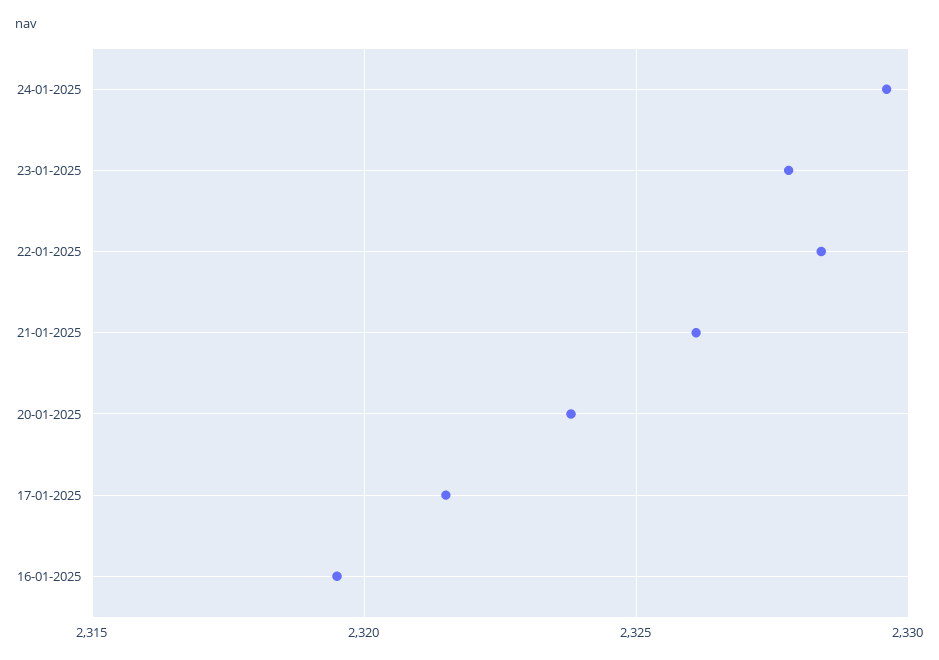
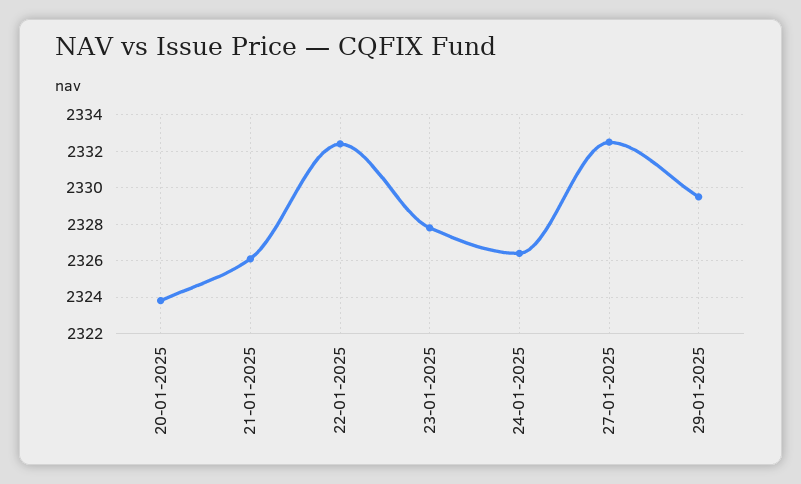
24-01-2025: 2329.5 -> 2326.5
22-01-2025: 2328.5 -> 2332.5
17-01-2025: 2321.5 -> none
16-01-2025: 2319.5 -> none
27-01-2025: none -> 2332.5
29-01-2025: none -> 2329.5

